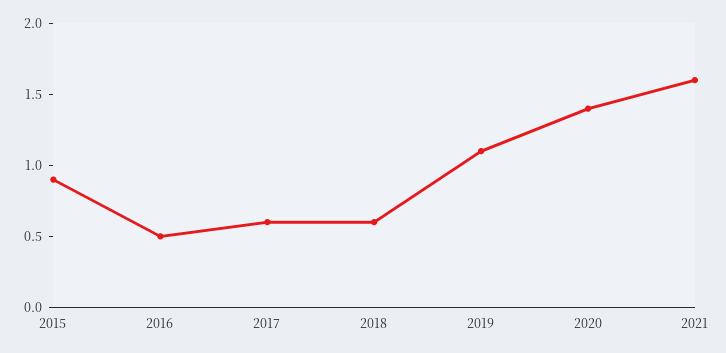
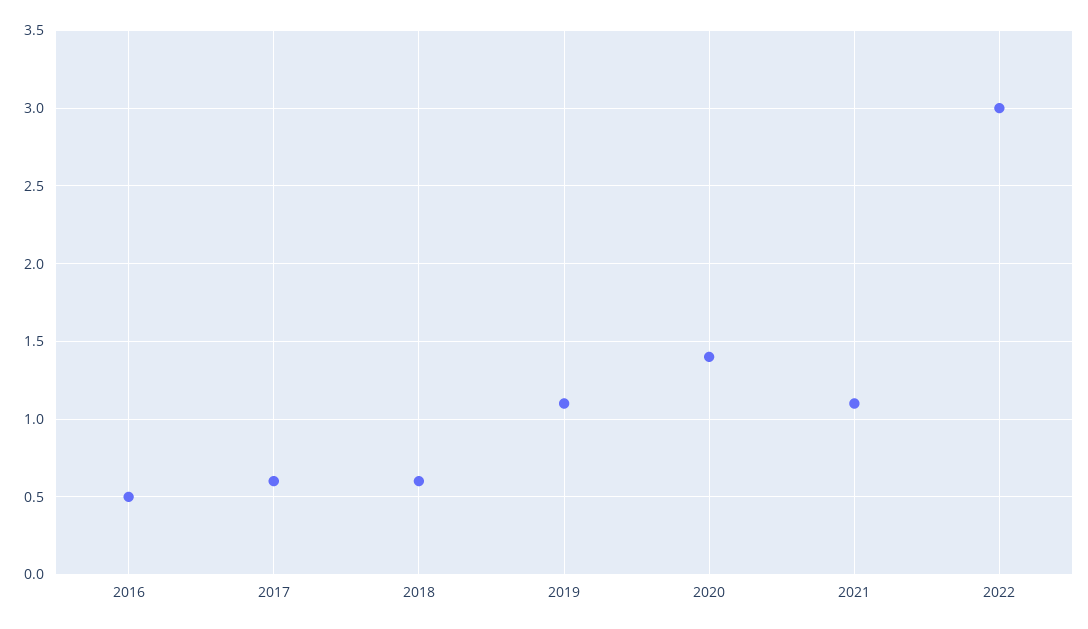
2015: 0.9 -> none
2021: 1.6 -> 1.1
2022: none -> 3

